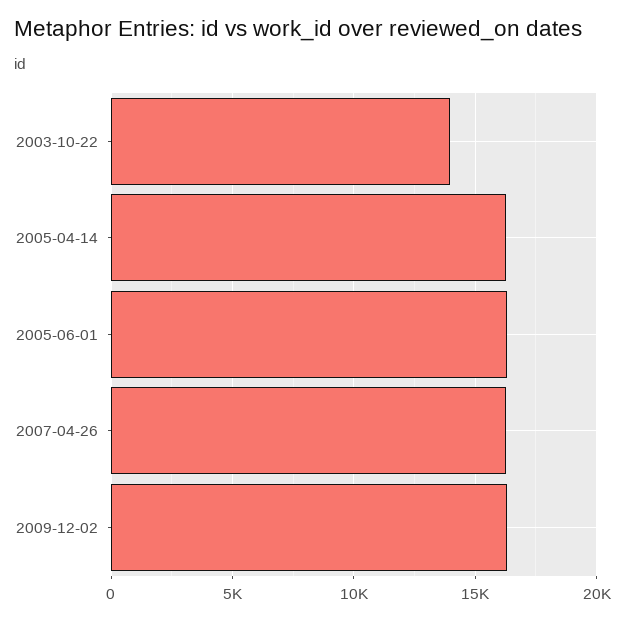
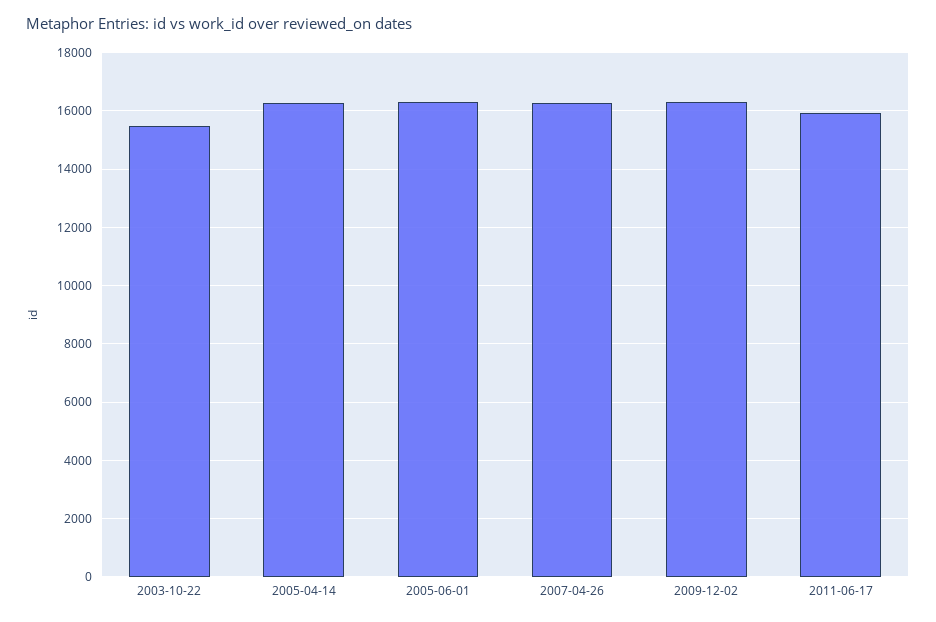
2003-10-22: 14000 -> 15500
2011-06-17: none -> 16000

